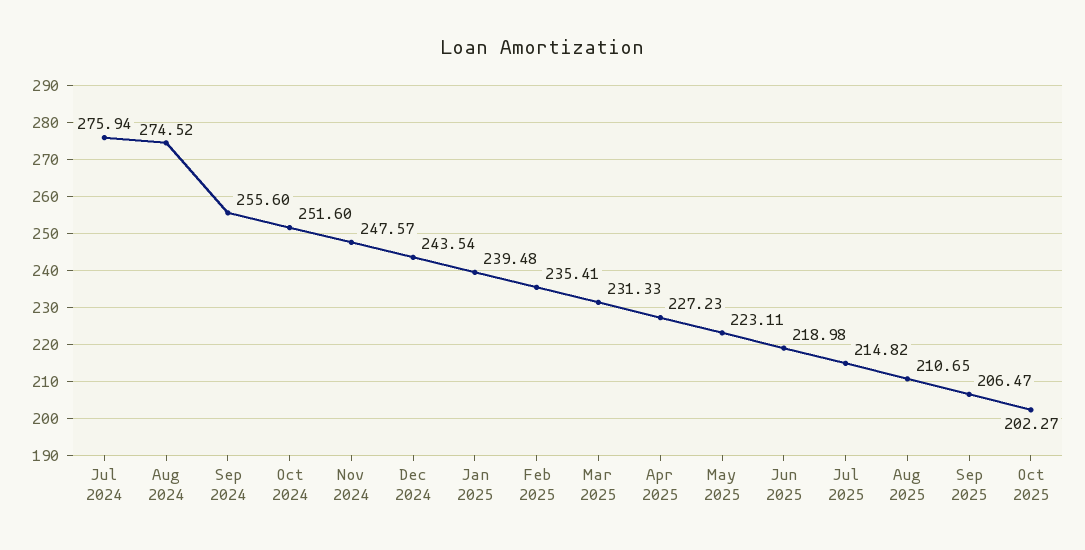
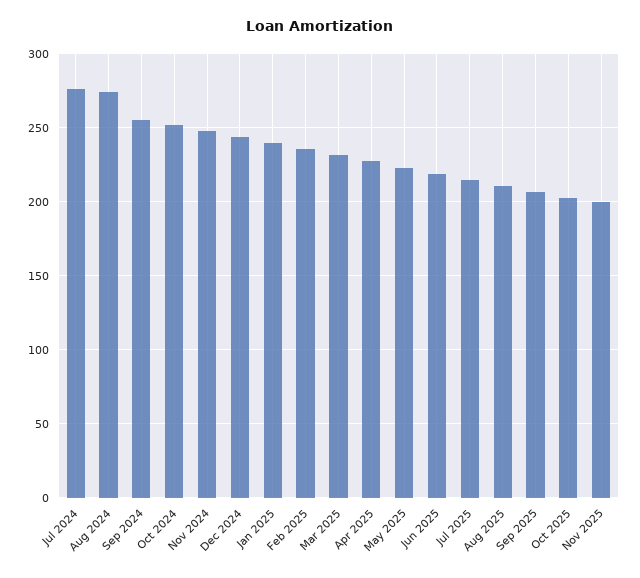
Nov 2025: none -> 200

